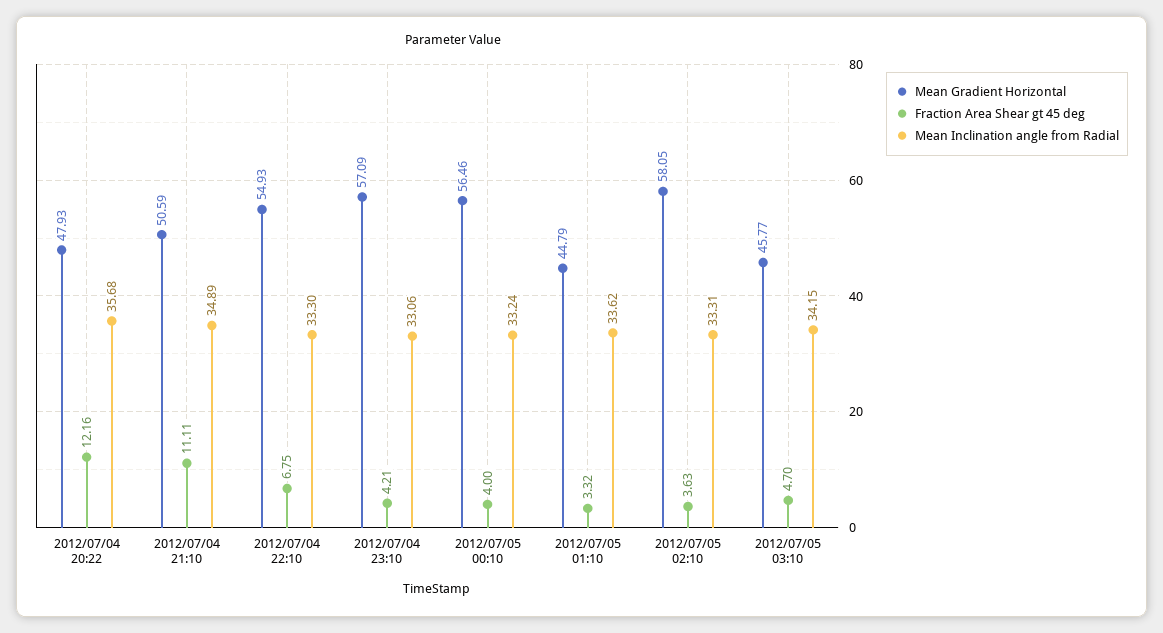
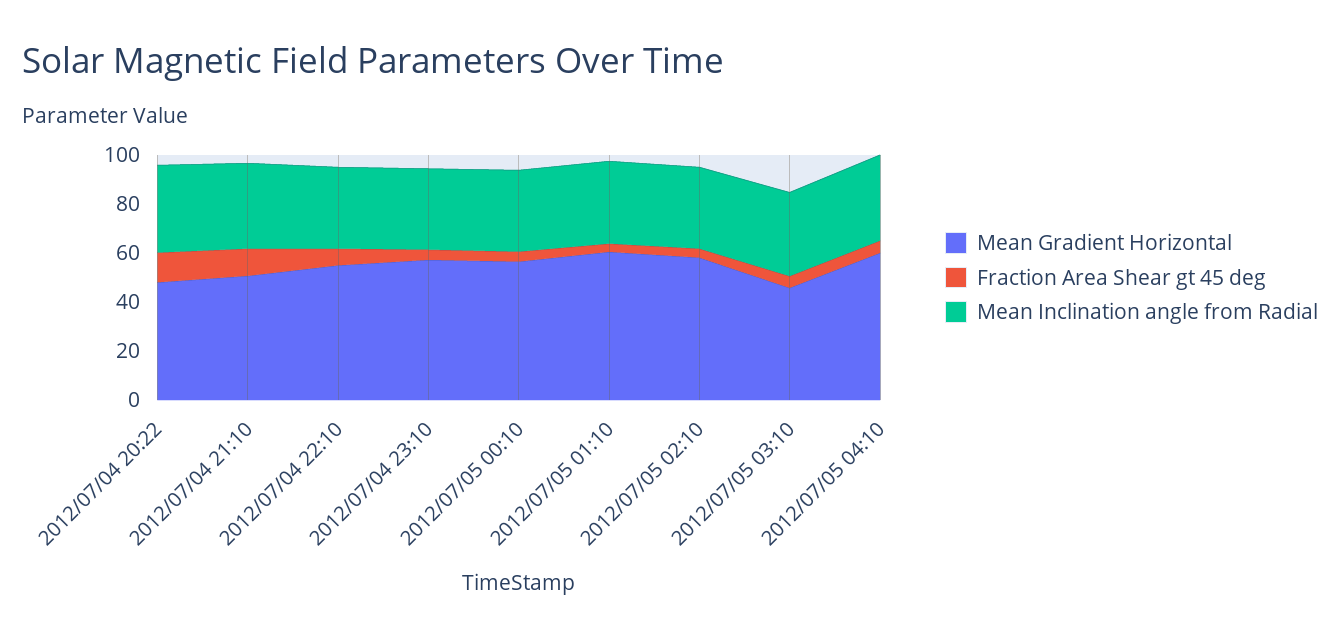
Mean Gradient Horizontal, 2012/07/05 01:10: 44.79 -> 60
Mean Gradient Horizontal, 2012/07/05 04:10: none -> 60
Fraction Area Shear gt 45 deg, 2012/07/05 04:10: none -> 5
Mean Inclination angle from Radial, 2012/07/05 04:10: none -> 35

